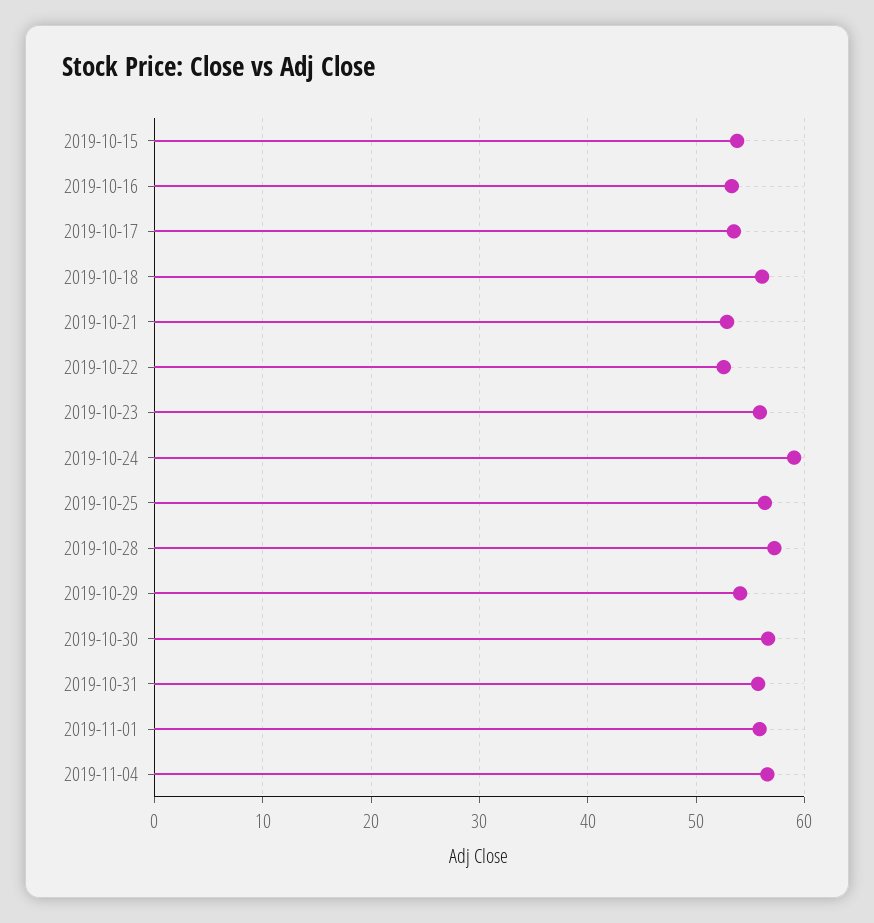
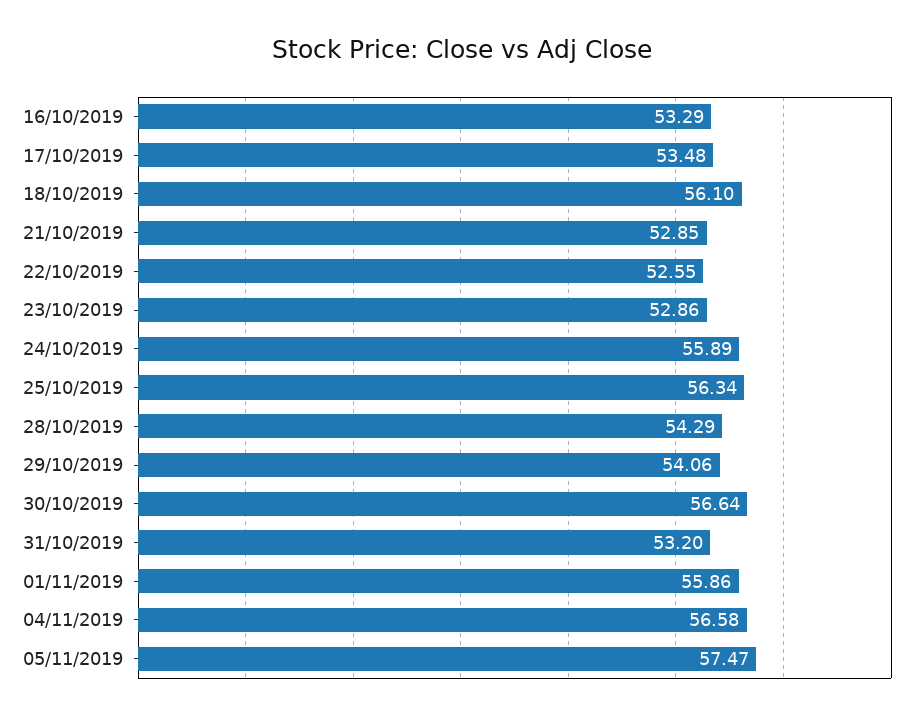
2019-10-15: 54 -> none
2019-10-23: 56 -> 52.86
2019-10-24: 59 -> 55.89
2019-10-28: 57 -> 54.29
2019-10-31: 56 -> 53.2
05/11/2019: none -> 57.47

